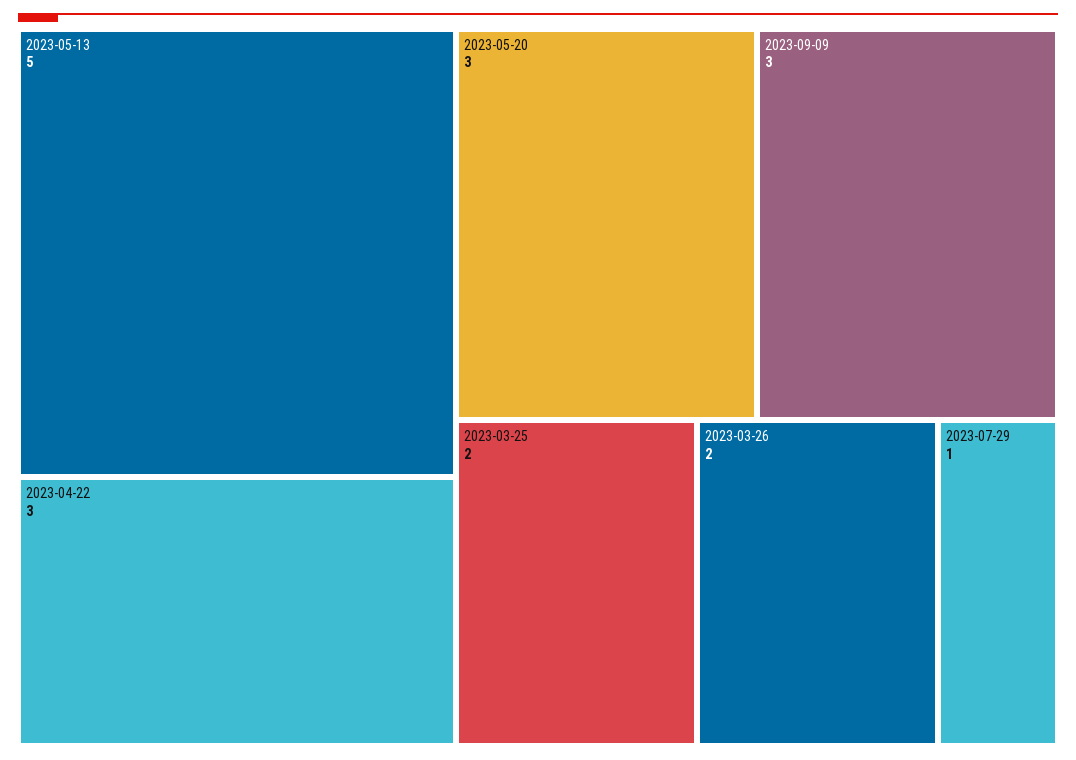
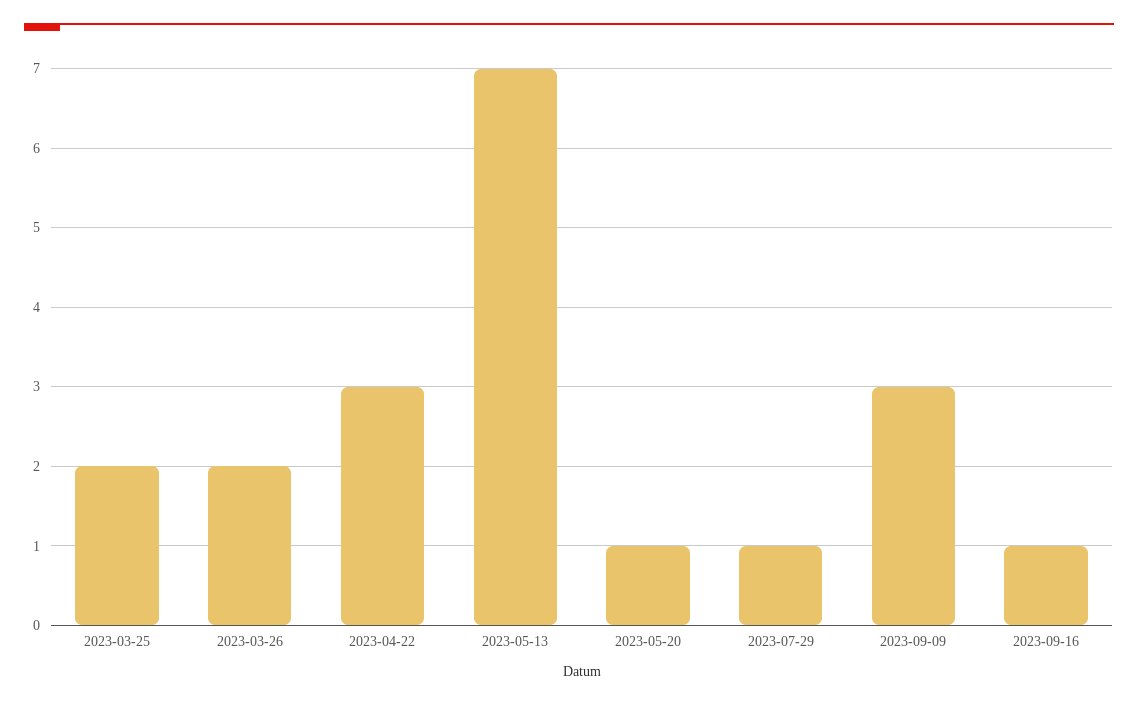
2023-05-13: 5 -> 7
2023-05-20: 3 -> 1
2023-09-16: none -> 1

